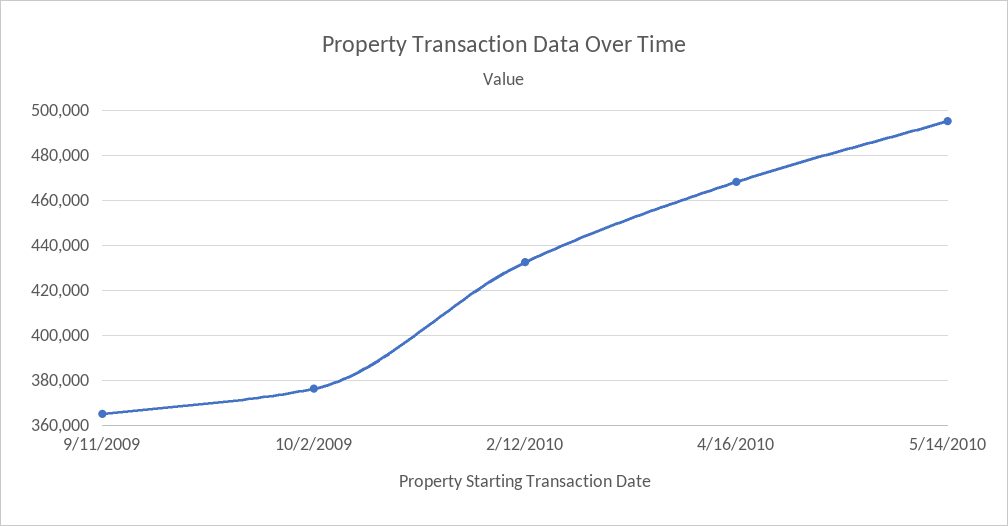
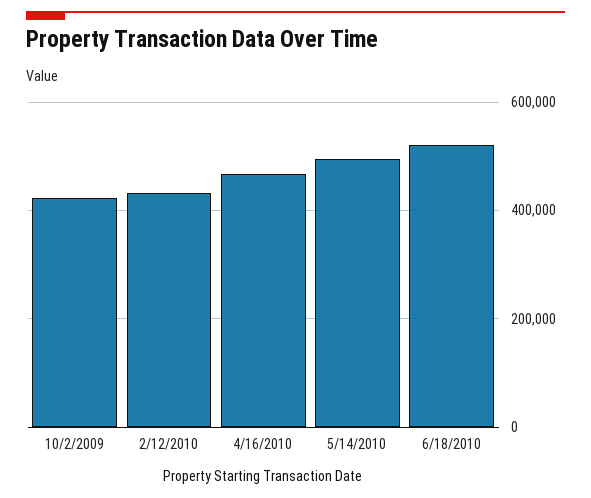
9/11/2009: 365000 -> none
10/2/2009: 375000 -> 420000
6/18/2010: none -> 520000

